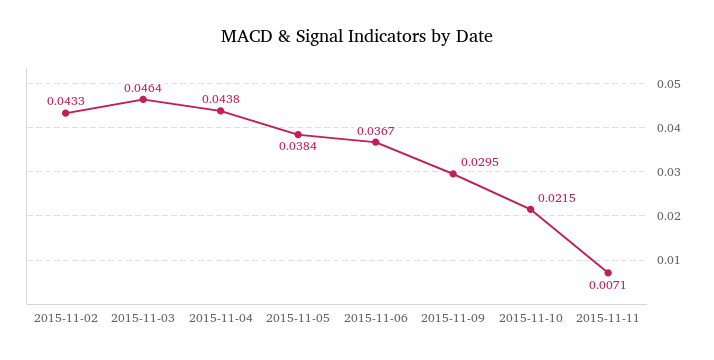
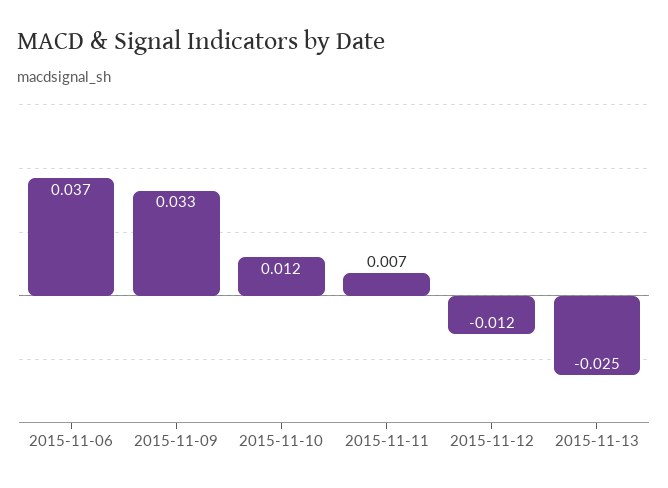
2015-11-02: 0.0433 -> none
2015-11-03: 0.0464 -> none
2015-11-04: 0.0438 -> none
2015-11-05: 0.0384 -> none
2015-11-09: 0.0295 -> 0.033
2015-11-10: 0.0215 -> 0.012
2015-11-12: none -> -0.012
2015-11-13: none -> -0.025

